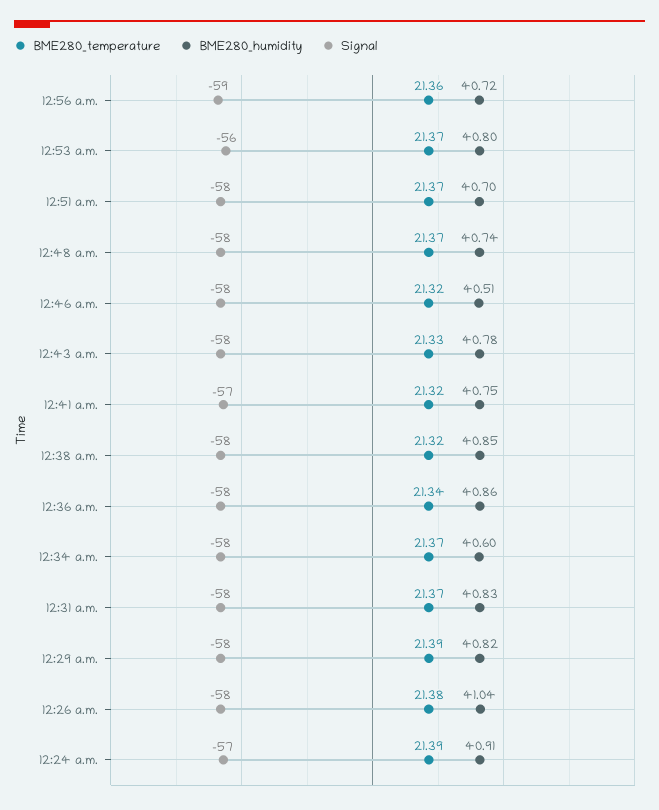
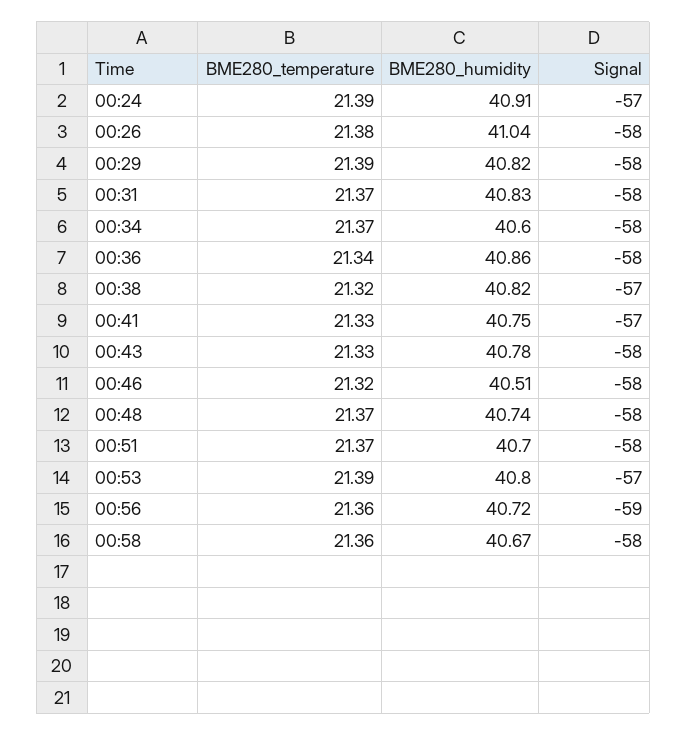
BME280_temperature, 12:53 a.m.: 21.37 -> 21.39
Signal, 12:53 a.m.: -56 -> -57
BME280_temperature, 12:41 a.m.: 21.32 -> 21.33
BME280_humidity, 12:38 a.m.: 40.85 -> 40.82
Signal, 12:38 a.m.: -58 -> -57
BME280_temperature, 00:58: none -> 21.36
BME280_humidity, 00:58: none -> 40.67
Signal, 00:58: none -> -58

